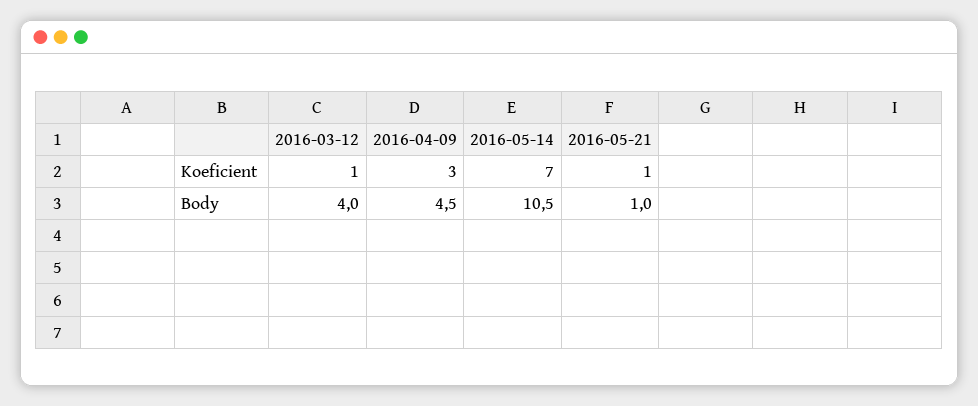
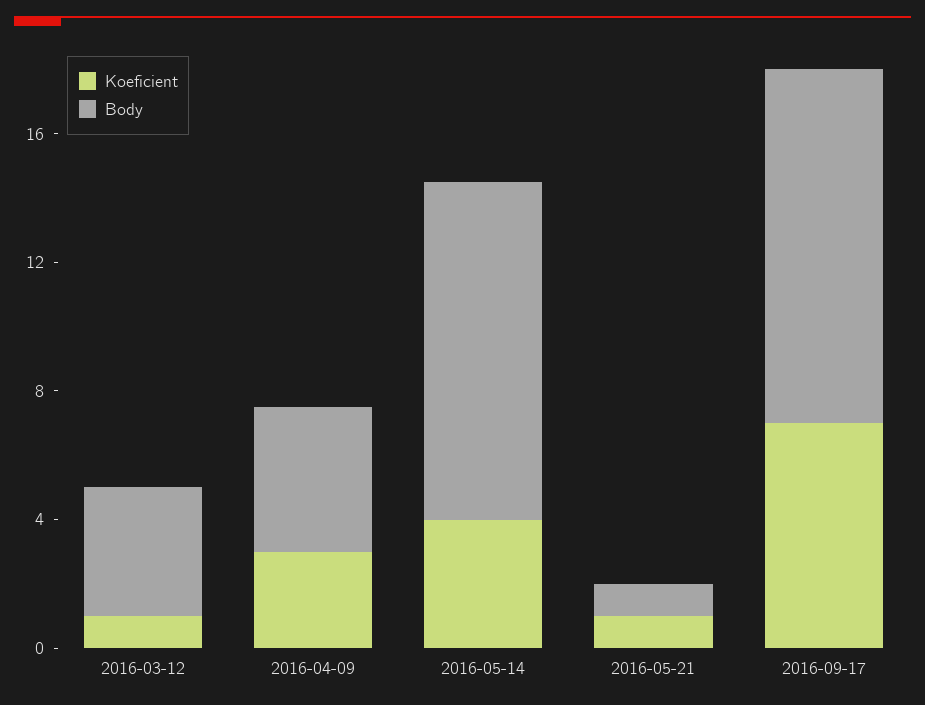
Koeficient, 2016-05-14: 7 -> 4
Koeficient, 2016-09-17: none -> 7
Body, 2016-09-17: none -> 11

